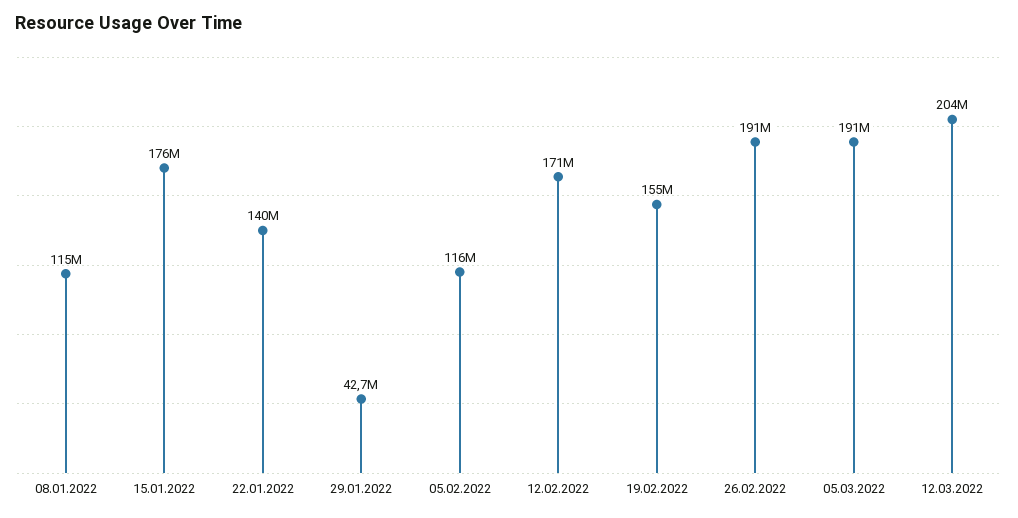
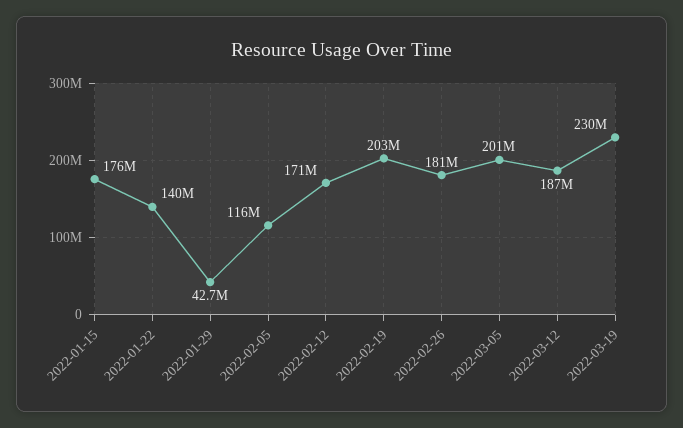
08.01.2022: 115000000 -> none
19.02.2022: 155000000 -> 203000000
26.02.2022: 191000000 -> 181000000
05.03.2022: 191000000 -> 201000000
12.03.2022: 204000000 -> 187000000
2022-03-19: none -> 230000000

